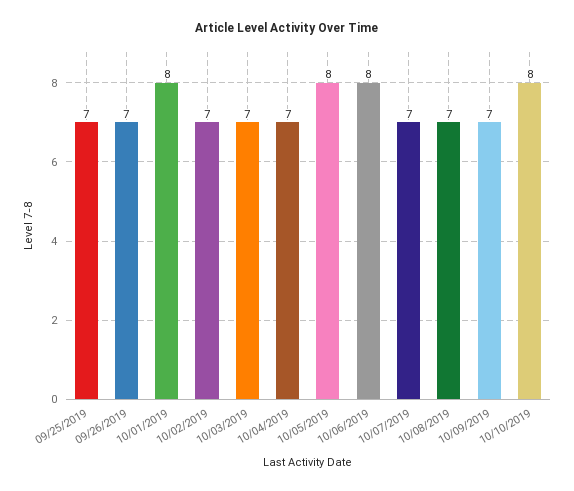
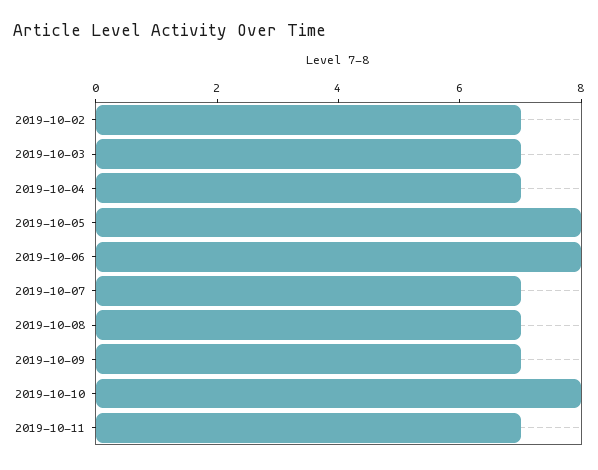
09/25/2019: 7 -> none
09/26/2019: 7 -> none
10/01/2019: 8 -> none
2019-10-11: none -> 7

